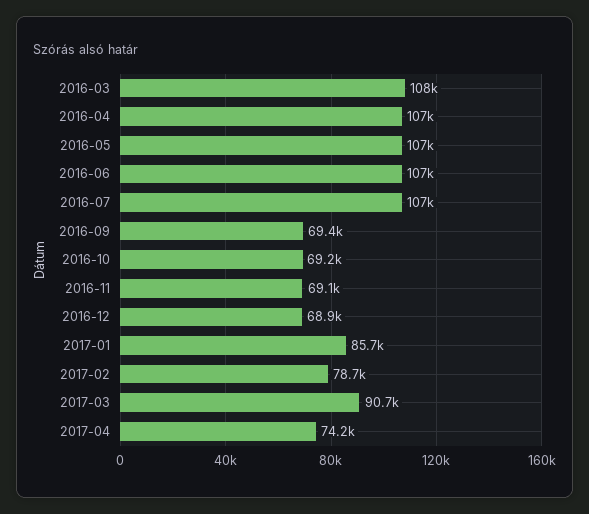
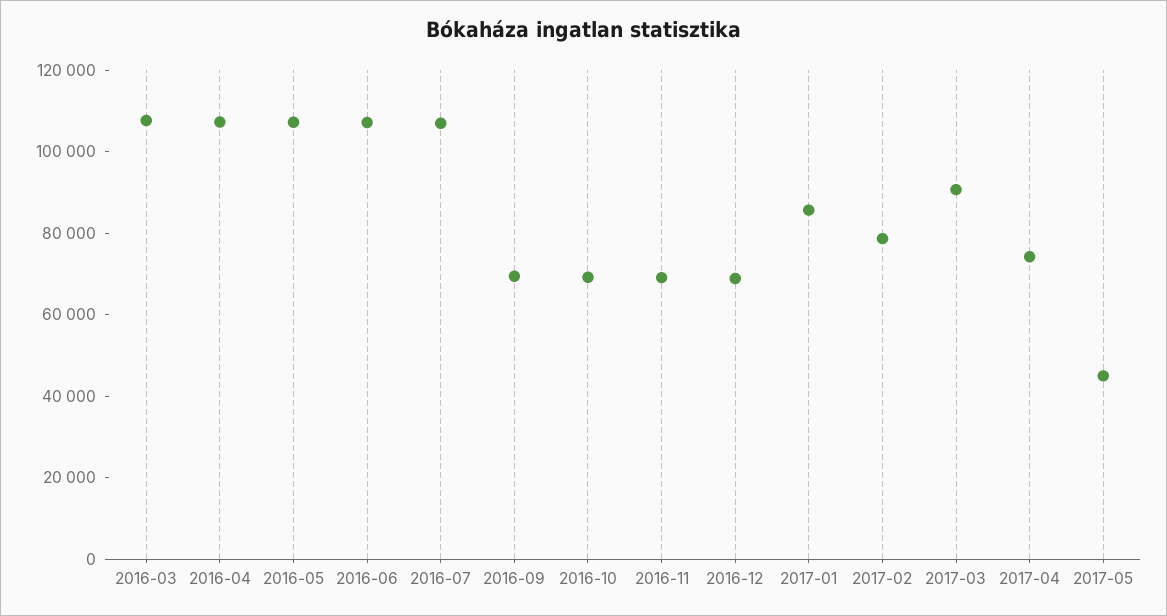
2017-05: none -> 45000

